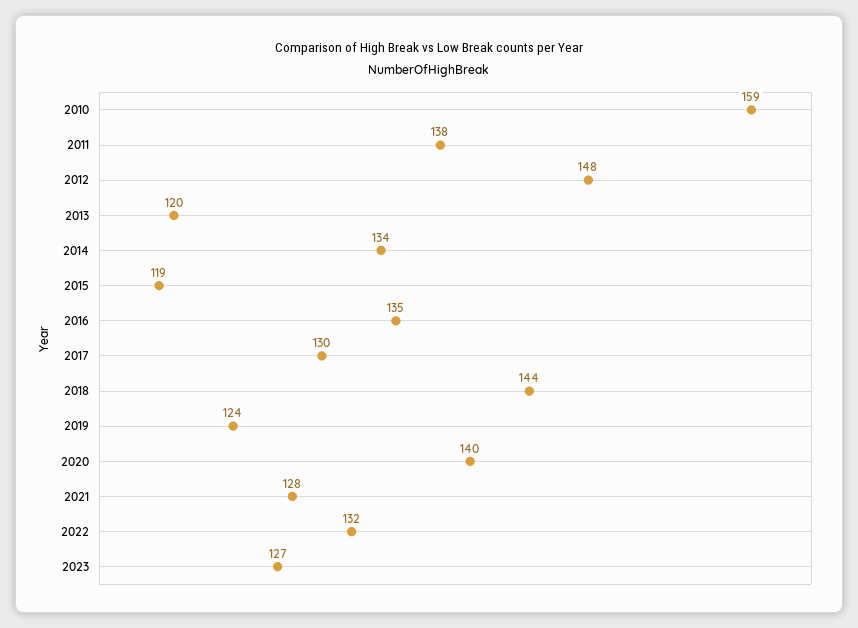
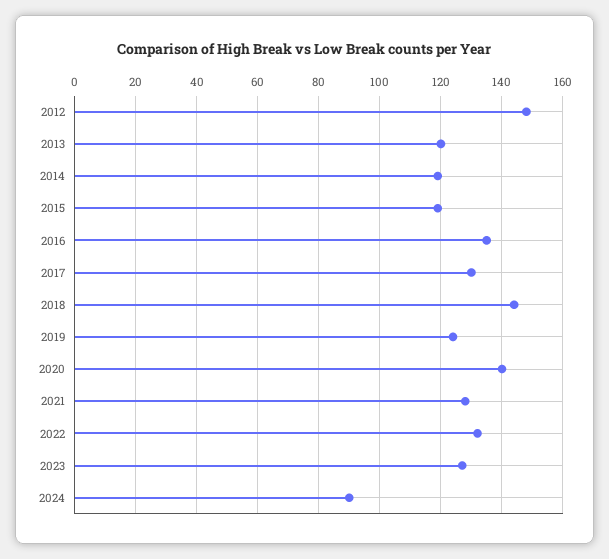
2010: 159 -> none
2011: 138 -> none
2014: 134 -> 120
2024: none -> 90

